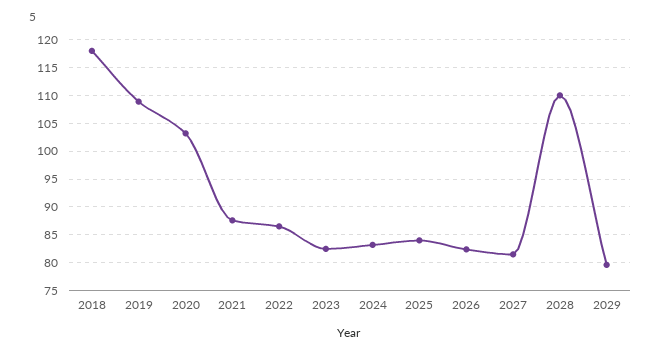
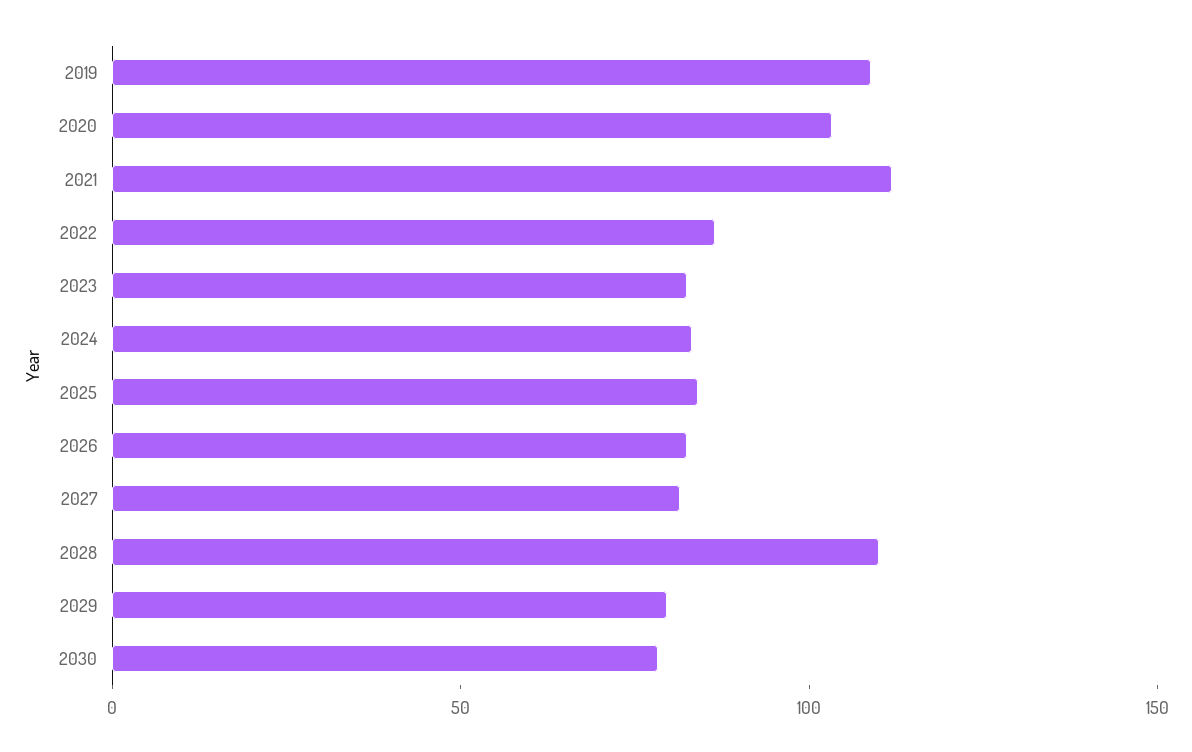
2018: 117.5 -> none
2021: 87.5 -> 110
2030: none -> 80

